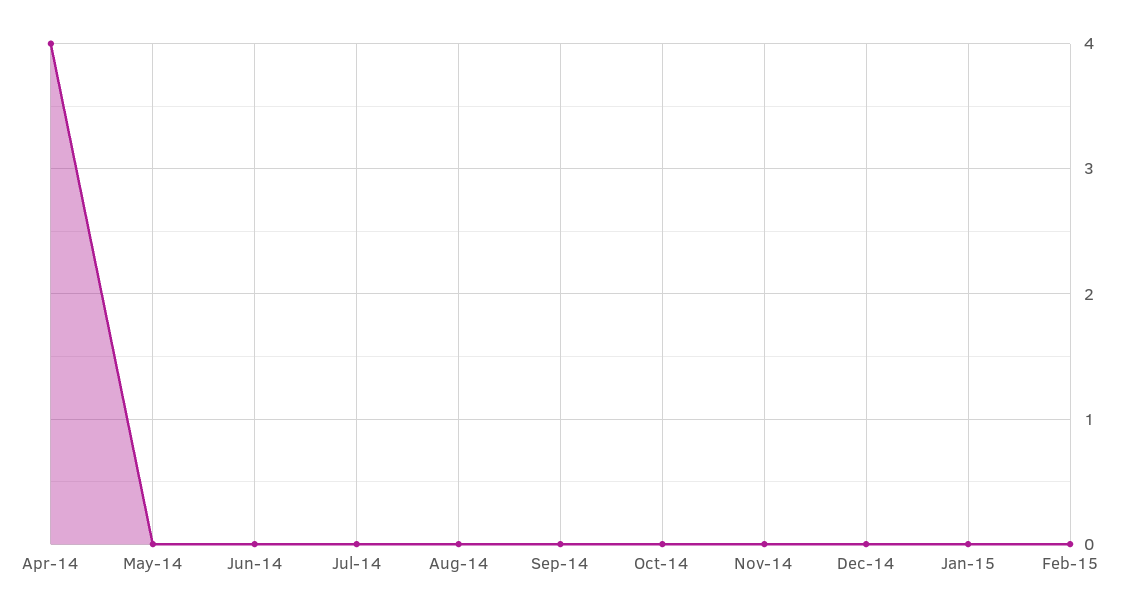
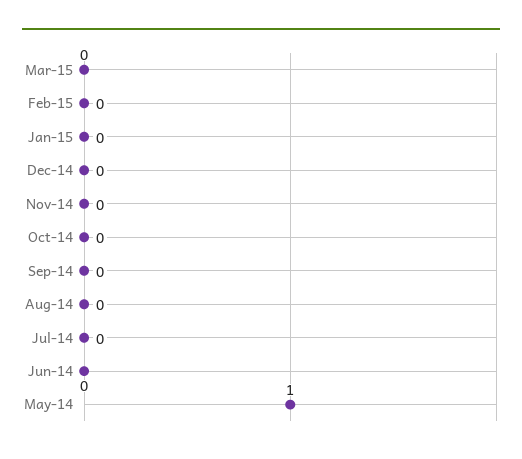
Apr-14: 4 -> none
May-14: 0 -> 1
Mar-15: none -> 0

